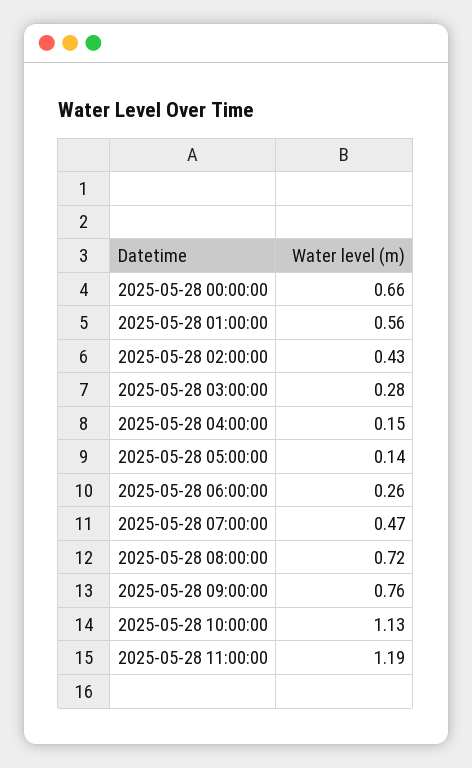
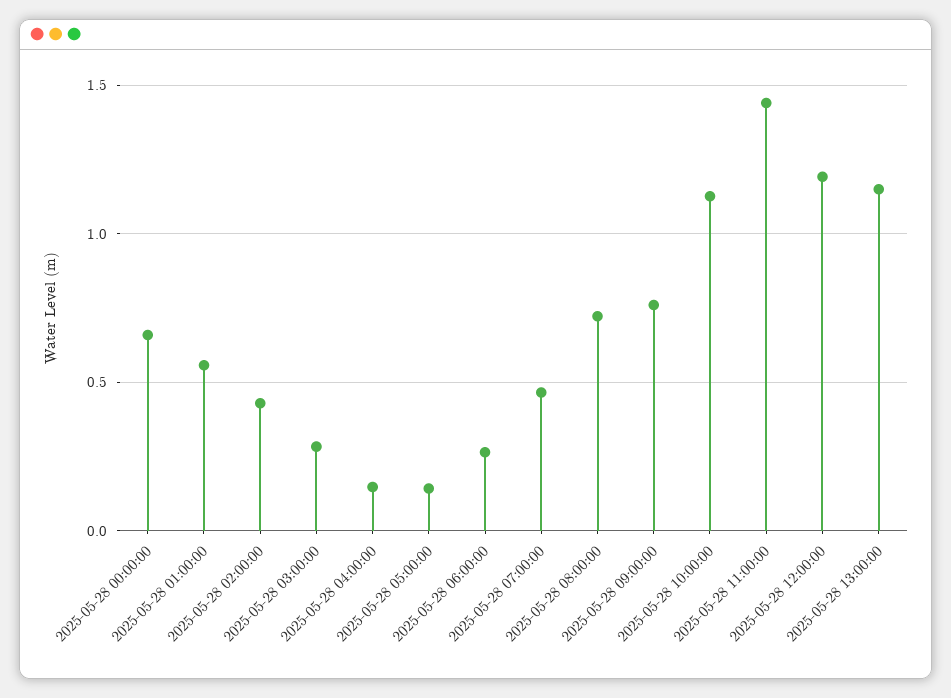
2025-05-28 11:00:00: 1.19 -> 1.45
2025-05-28 12:00:00: none -> 1.2
2025-05-28 13:00:00: none -> 1.15

